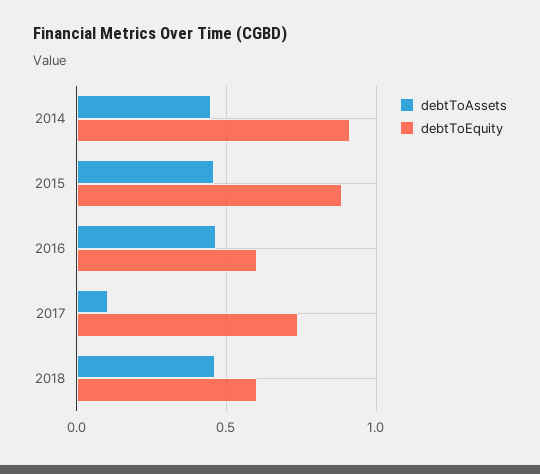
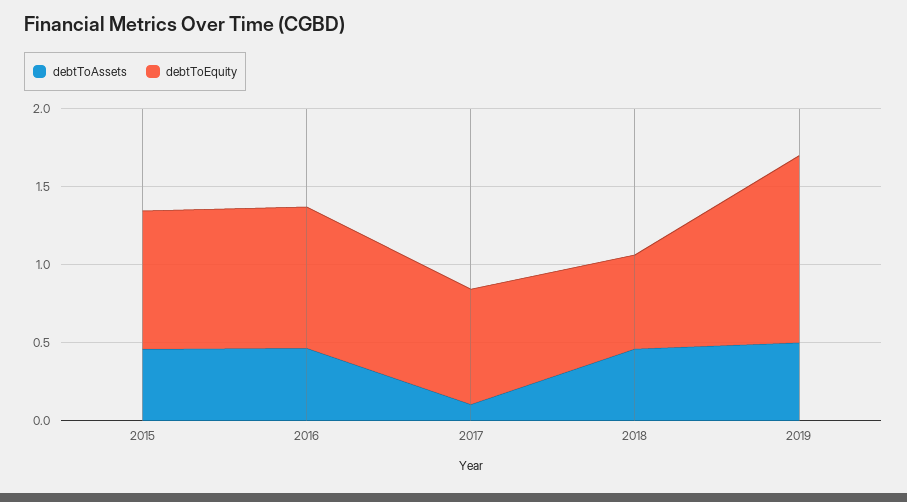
debtToAssets, 2014: 0.45 -> none
debtToEquity, 2014: 0.9 -> none
debtToEquity, 2016: 0.6 -> 0.9
debtToAssets, 2019: none -> 0.5
debtToEquity, 2019: none -> 1.2

